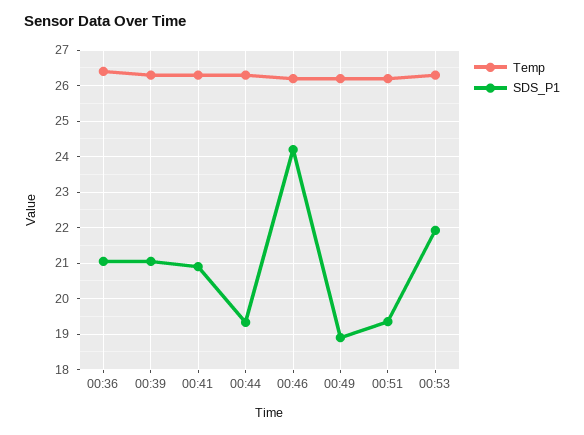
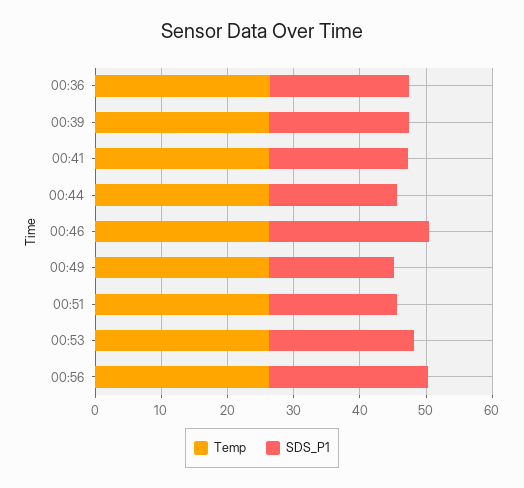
Temp, 00:56: none -> 26
SDS_P1, 00:56: none -> 24

